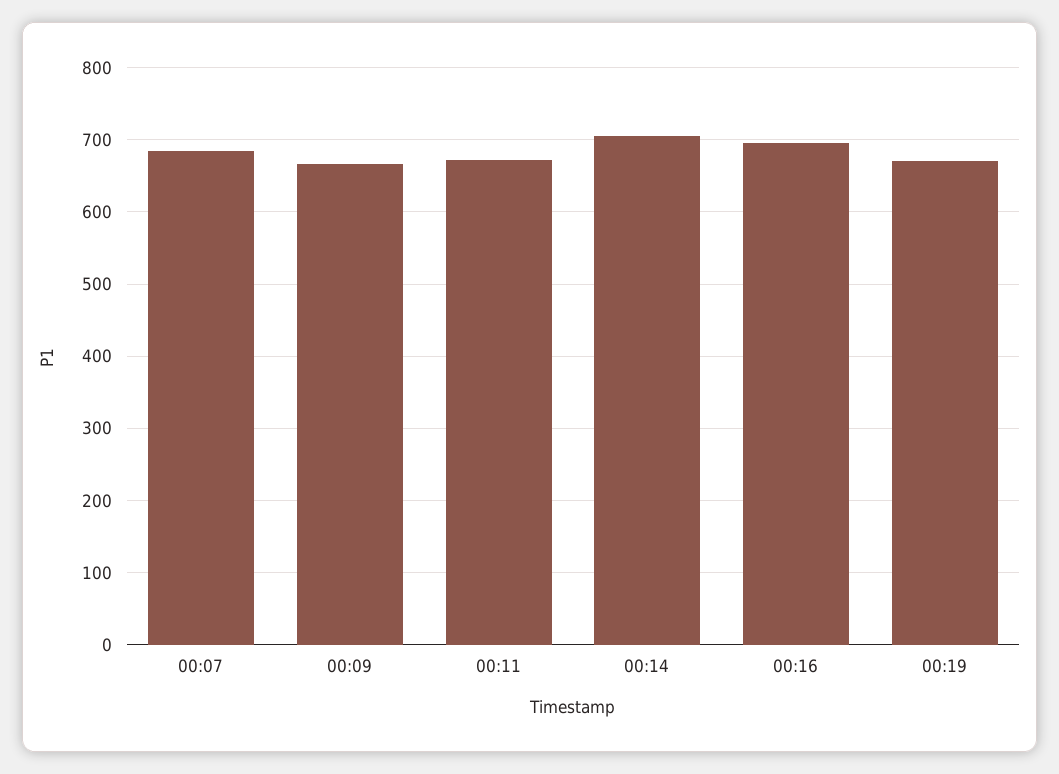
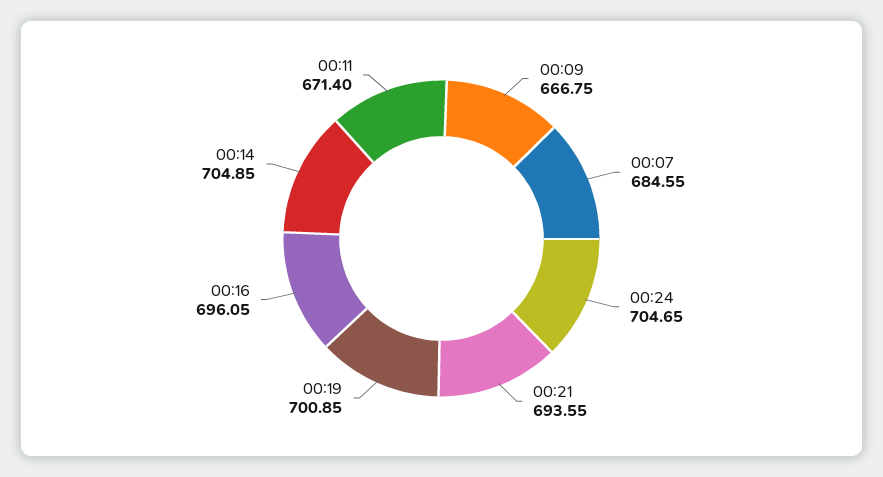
00:19: 670 -> 700.85
00:24: none -> 704.65
00:21: none -> 693.55

